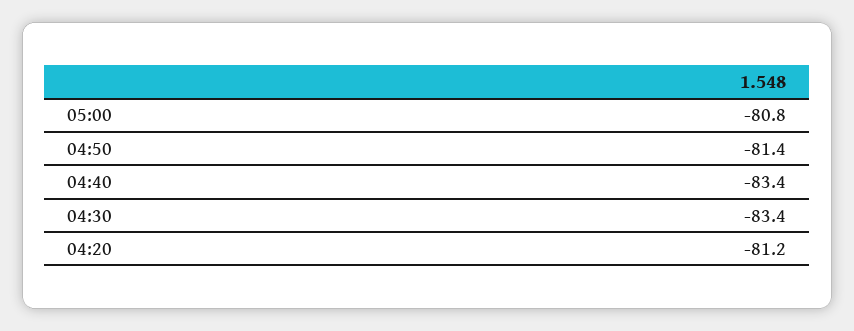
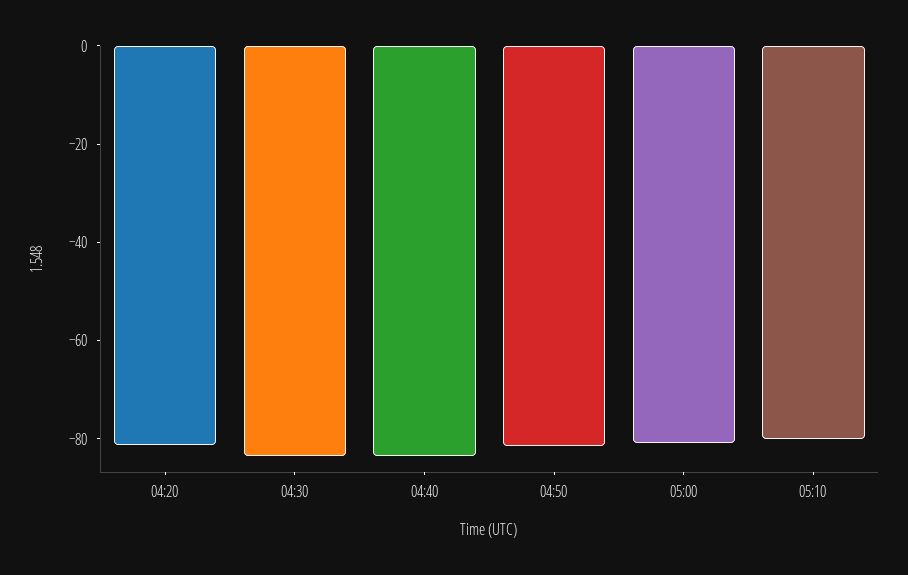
05:10: none -> -80

